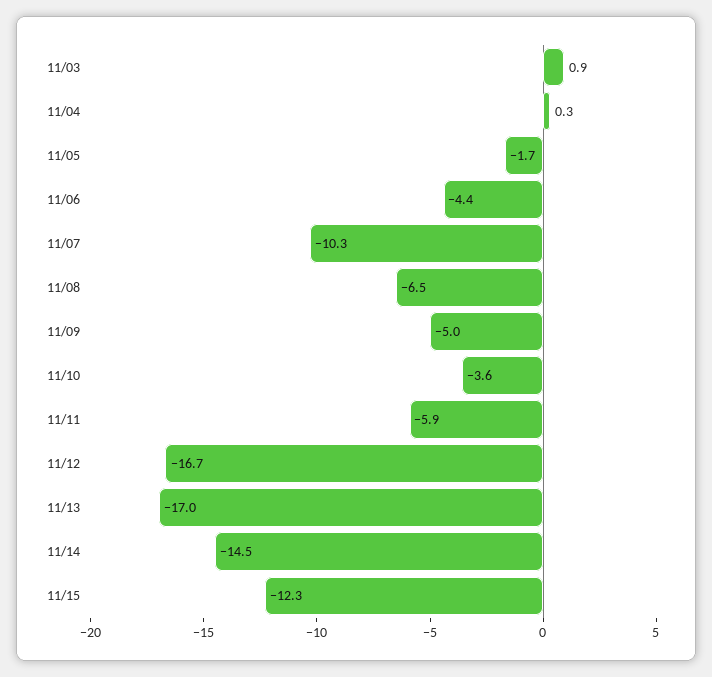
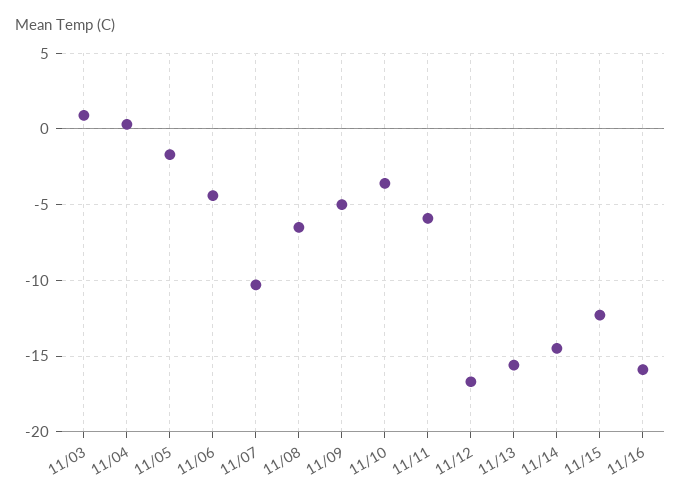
11/13: -17 -> -15.5
11/16: none -> -16

